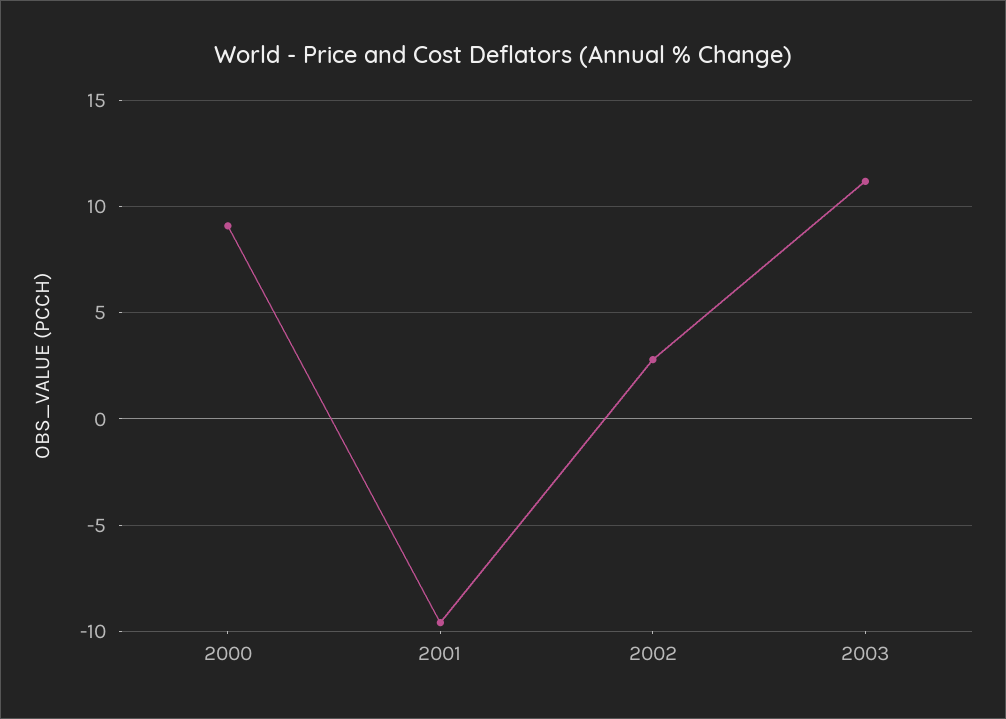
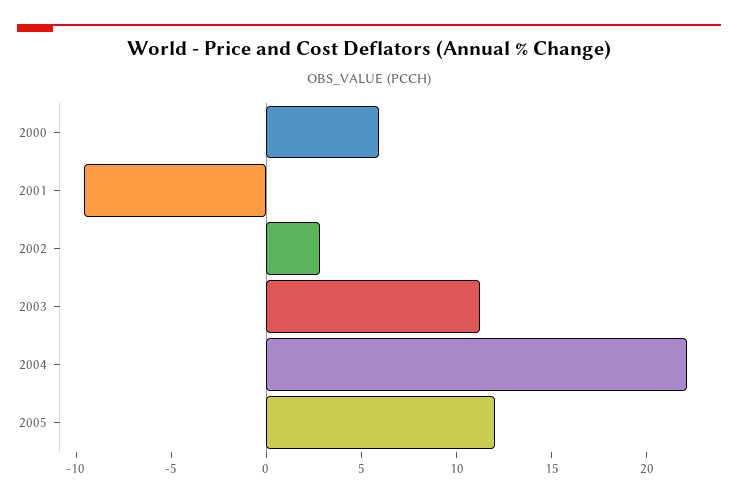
2000: 9 -> 6
2004: none -> 22
2005: none -> 12

